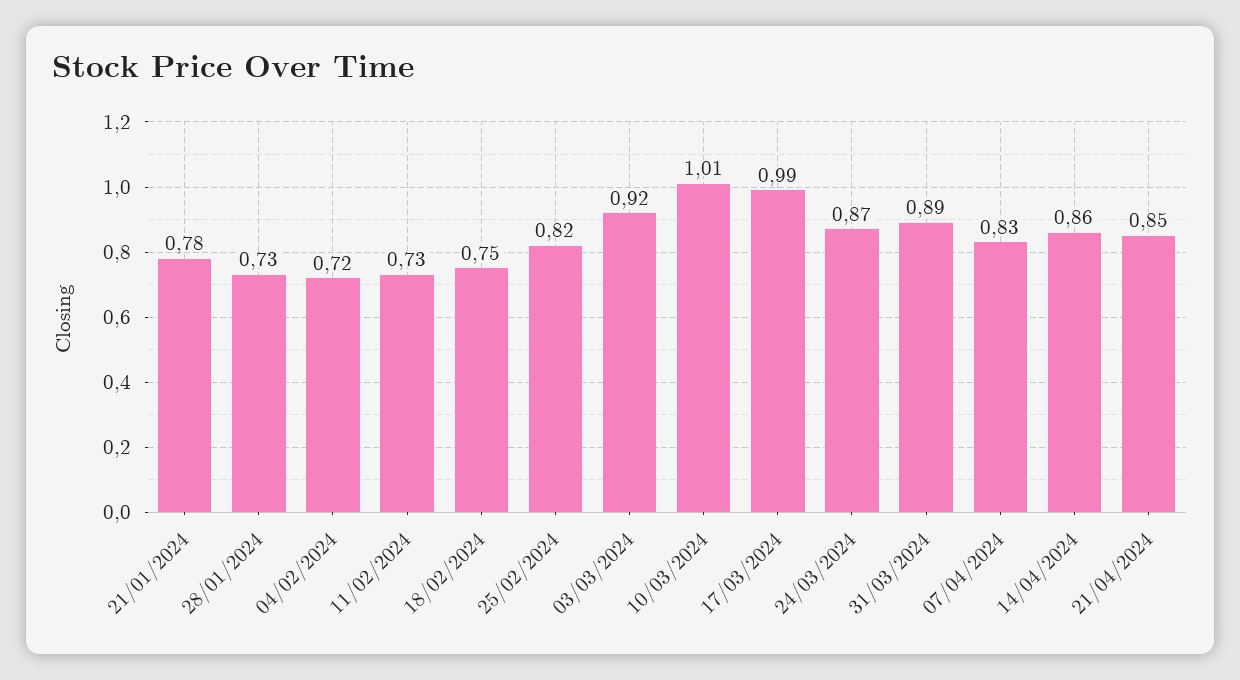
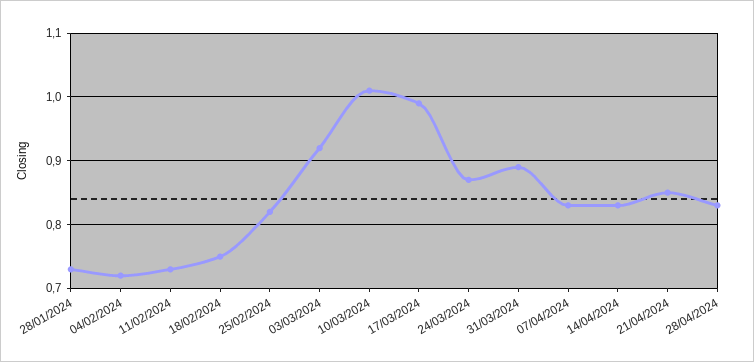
21/01/2024: 0.78 -> none
14/04/2024: 0.86 -> 0.83
28/04/2024: none -> 0.83

